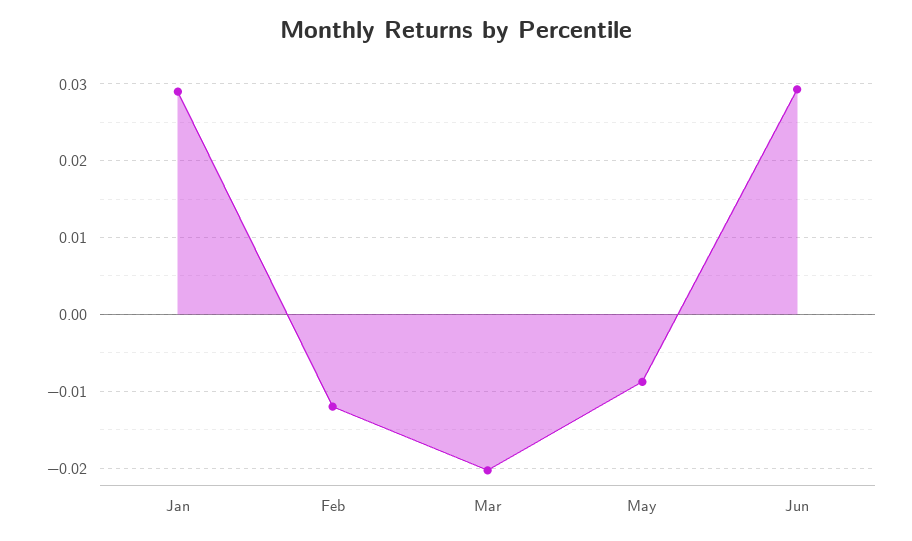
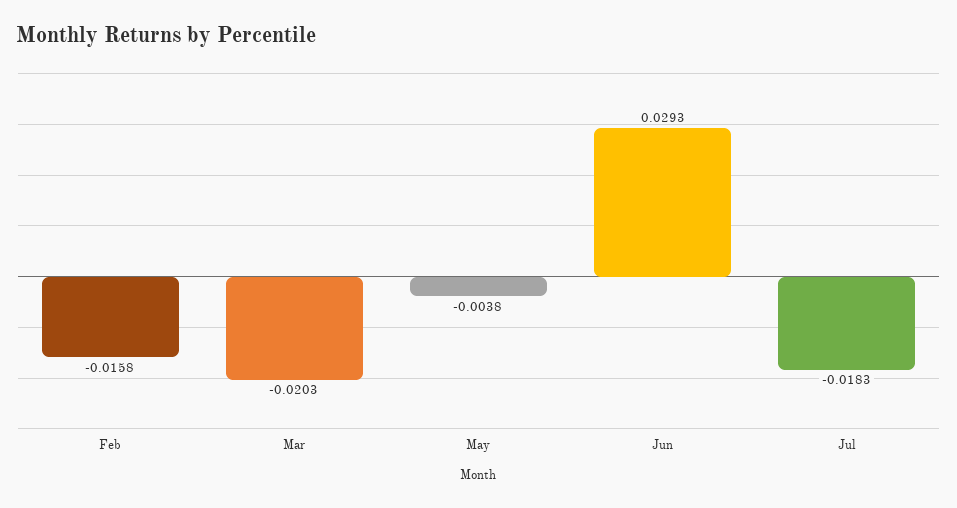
Jan: 0.029 -> none
Feb: -0.012 -> -0.0158
May: -0.009 -> -0.0038
Jul: none -> -0.0183

